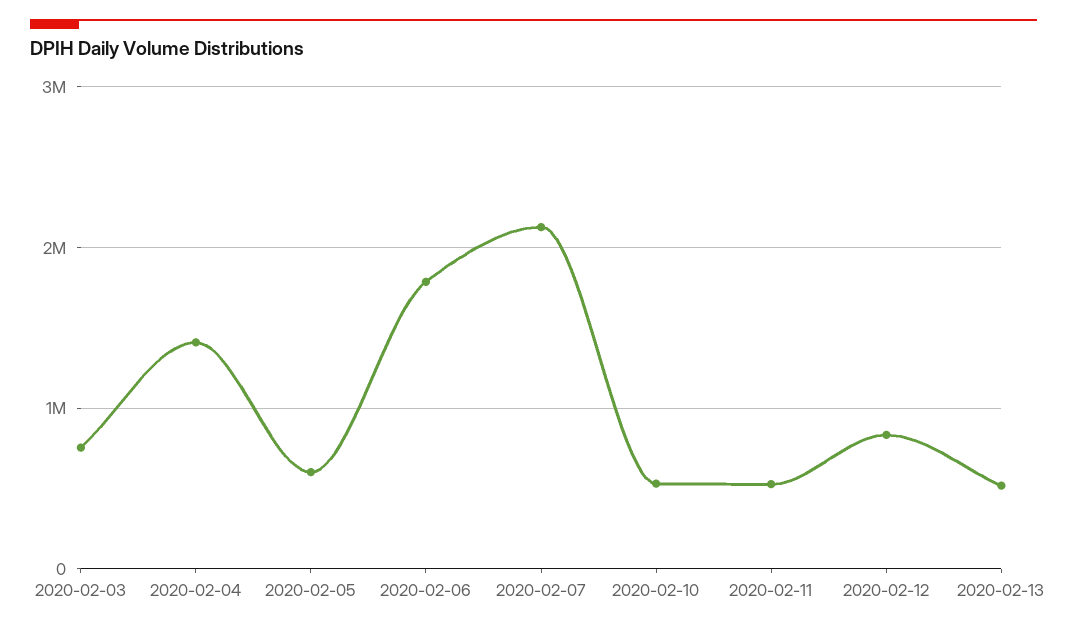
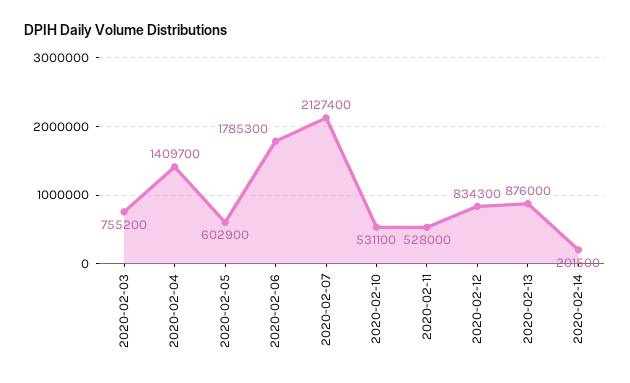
2020-02-13: 500000 -> 876000
2020-02-14: none -> 201500

